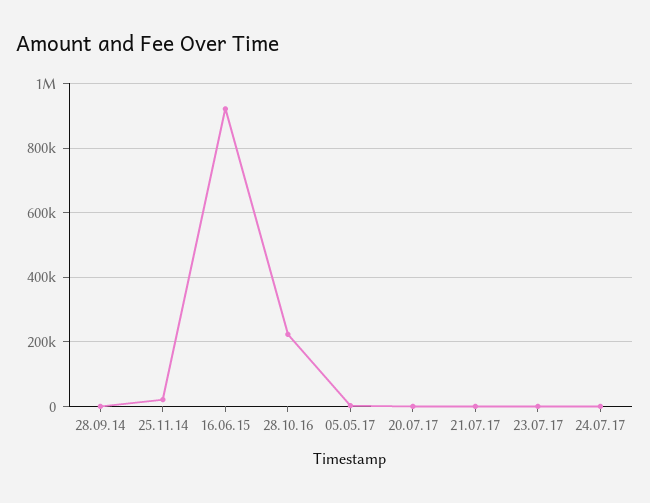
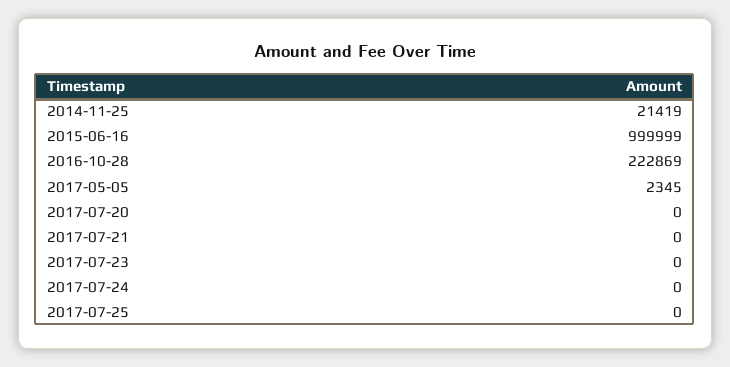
28.09.14: 0 -> none
16.06.15: 920000 -> 999999
2017-07-25: none -> 0

